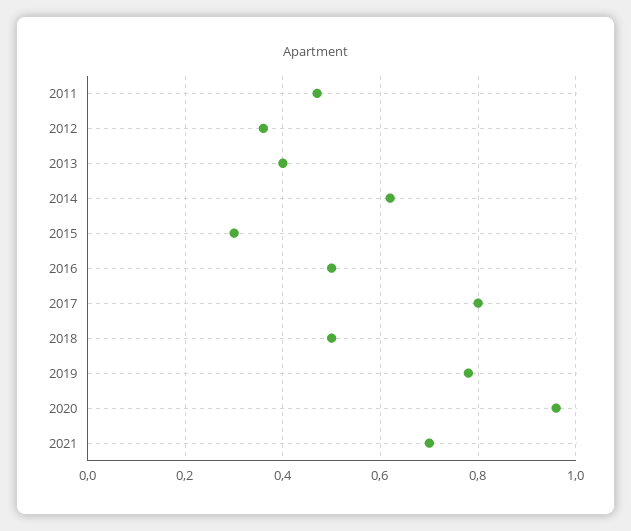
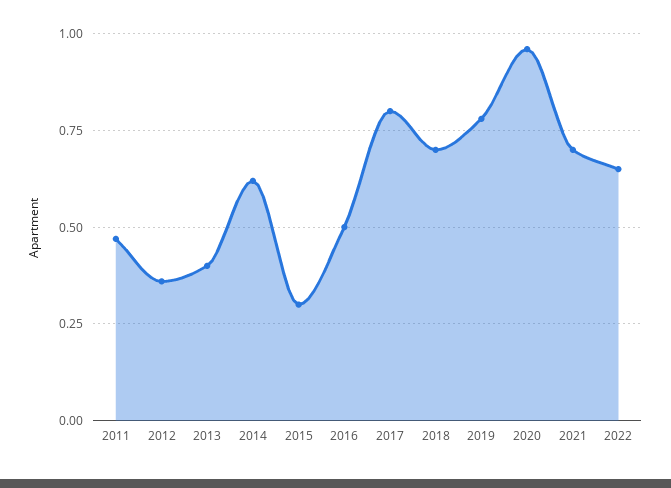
2018: 0.5 -> 0.7
2022: none -> 0.65

